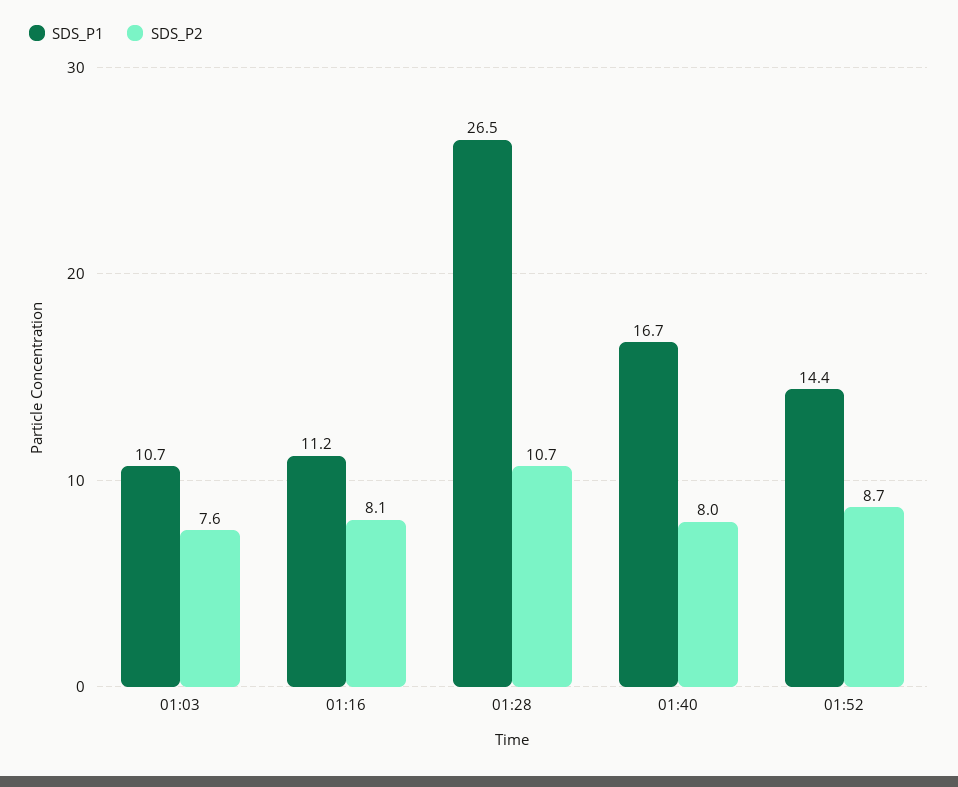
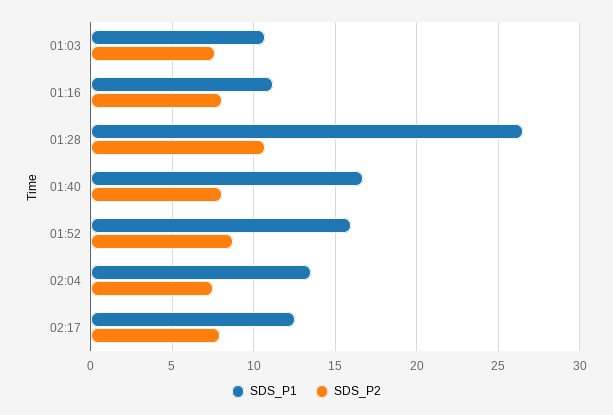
SDS_P1, 01:52: 14.4 -> 16
SDS_P1, 02:04: none -> 13.5
SDS_P2, 02:04: none -> 7.5
SDS_P1, 02:17: none -> 12.5
SDS_P2, 02:17: none -> 8

